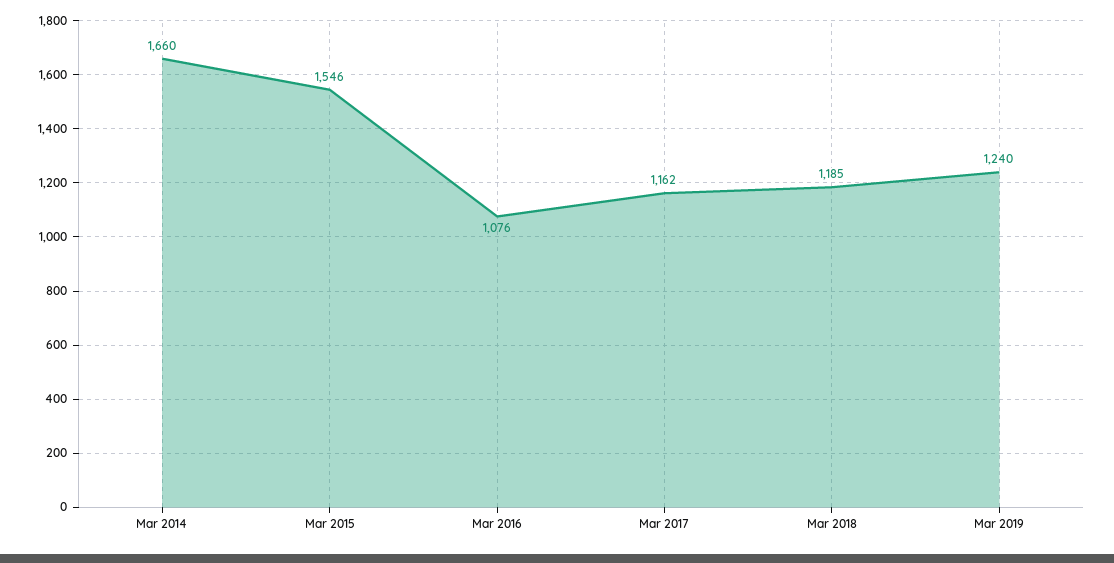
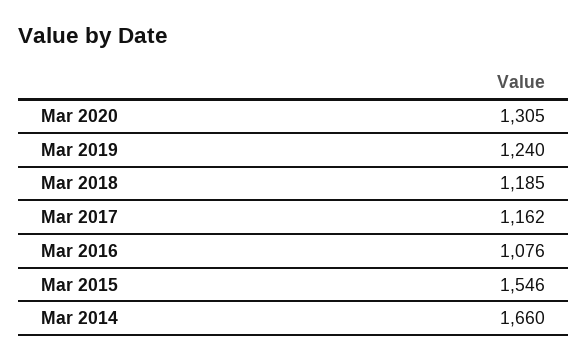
Mar 2020: none -> 1305

